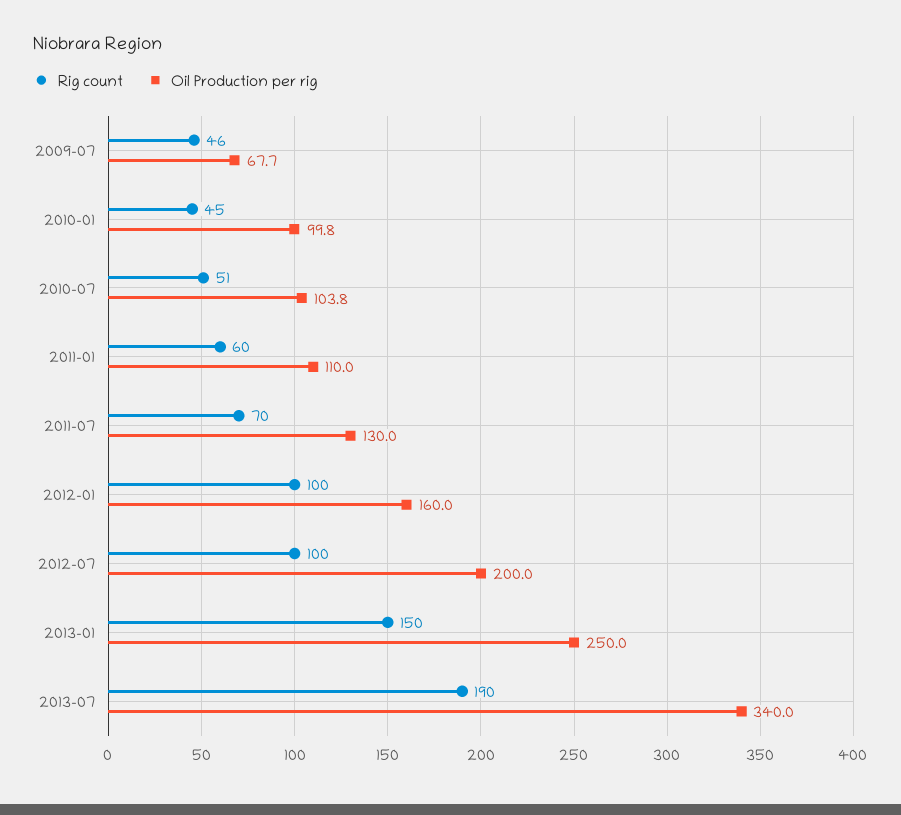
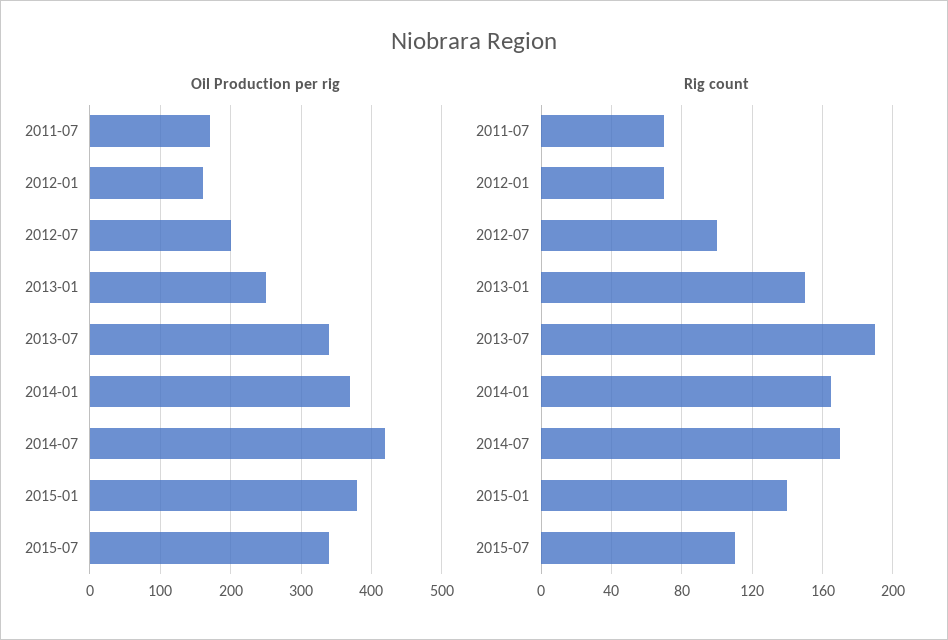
Rig count, 2009-07: 46 -> none
Oil Production per rig, 2009-07: 67.7 -> none
Rig count, 2010-01: 45 -> none
Oil Production per rig, 2010-01: 99.8 -> none
Rig count, 2010-07: 51 -> none
Oil Production per rig, 2010-07: 103.8 -> none
Rig count, 2011-01: 60 -> none
Oil Production per rig, 2011-01: 110 -> none
Oil Production per rig, 2011-07: 130 -> 170
Rig count, 2012-01: 100 -> 70
Oil Production per rig, 2014-01: none -> 370
Oil Production per rig, 2014-07: none -> 420
Oil Production per rig, 2015-01: none -> 380
Oil Production per rig, 2015-07: none -> 340
Rig count, 2014-01: none -> 165
Rig count, 2014-07: none -> 170
Rig count, 2015-01: none -> 140
Rig count, 2015-07: none -> 110

